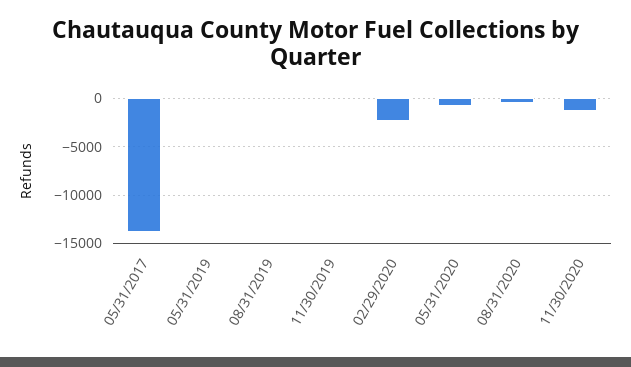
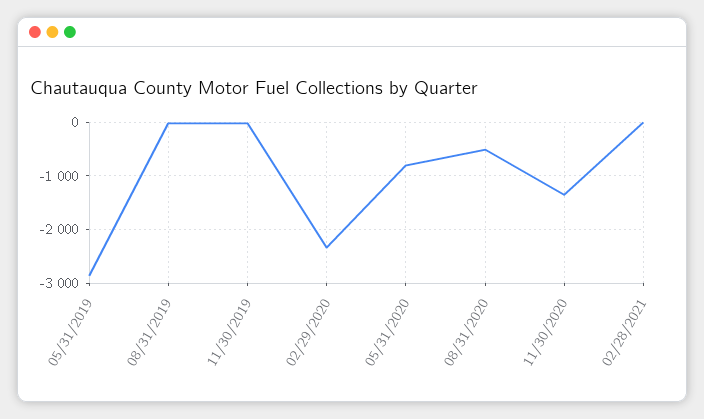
05/31/2017: -14000 -> none
05/31/2019: 0 -> -2800
02/28/2021: none -> 0

